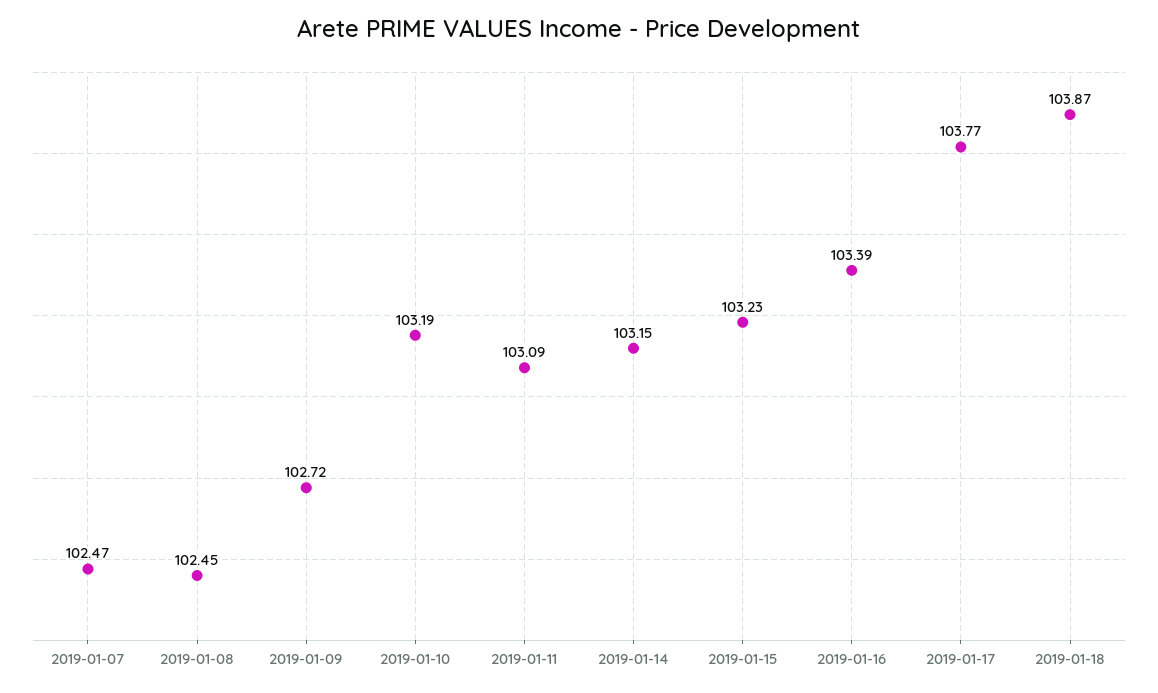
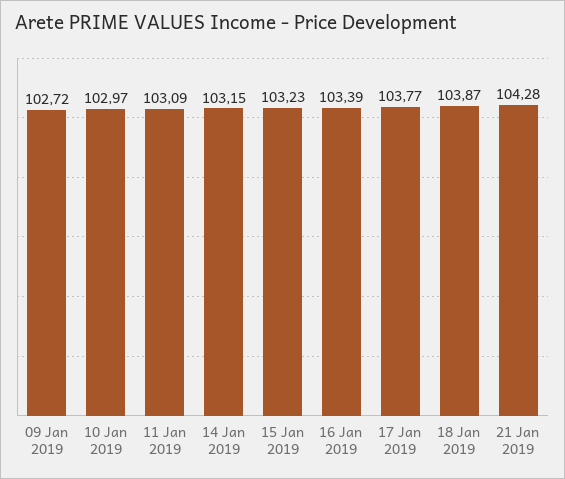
2019-01-07: 102.47 -> none
2019-01-08: 102.45 -> none
2019-01-10: 103.19 -> 102.97
21 Jan 2019: none -> 104.28

